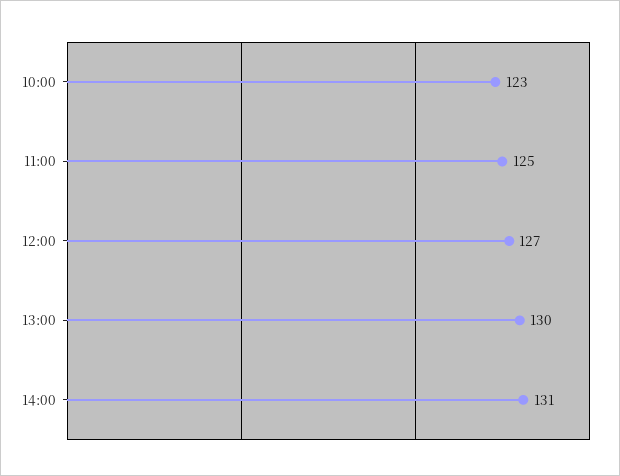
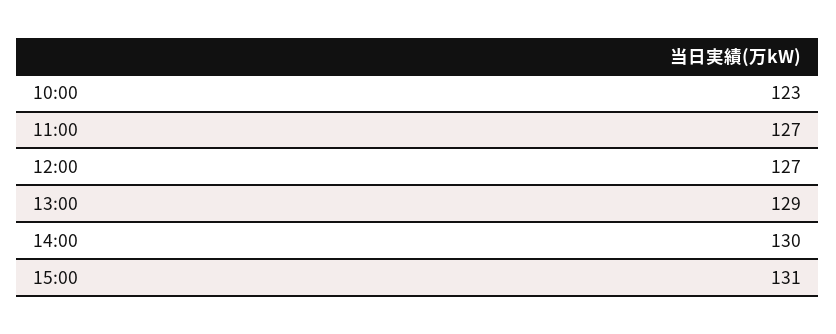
11:00: 125 -> 127
13:00: 130 -> 129
14:00: 131 -> 130
15:00: none -> 131

